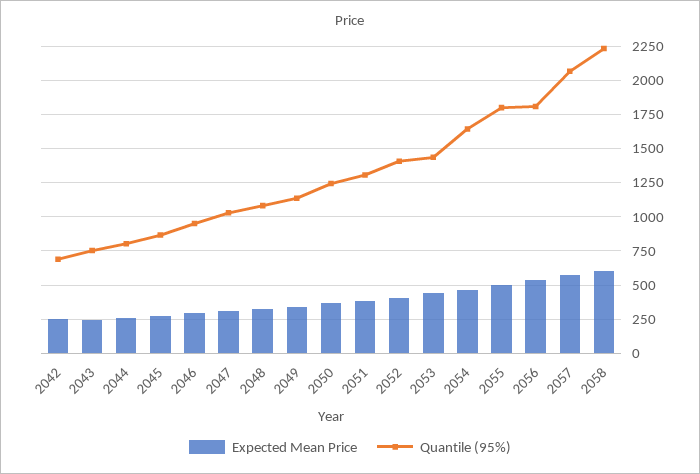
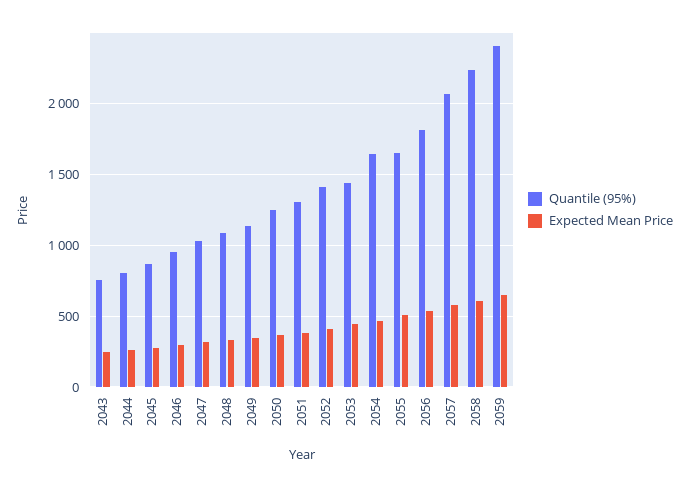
Expected Mean Price, 2042: 250 -> none
Quantile (95%), 2042: 700 -> none
Quantile (95%), 2055: 1800 -> 1650
Quantile (95%), 2059: none -> 2400
Expected Mean Price, 2059: none -> 650

